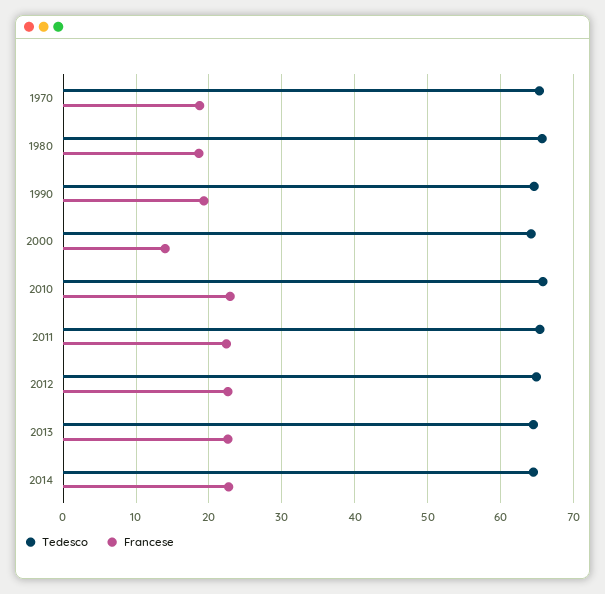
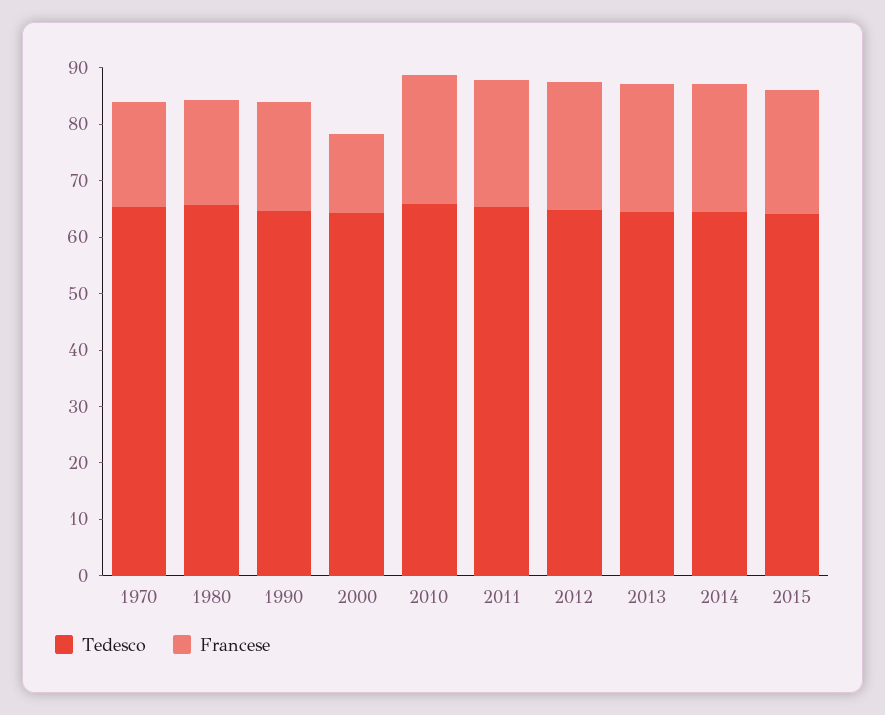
Tedesco, 2015: none -> 64
Francese, 2015: none -> 22

